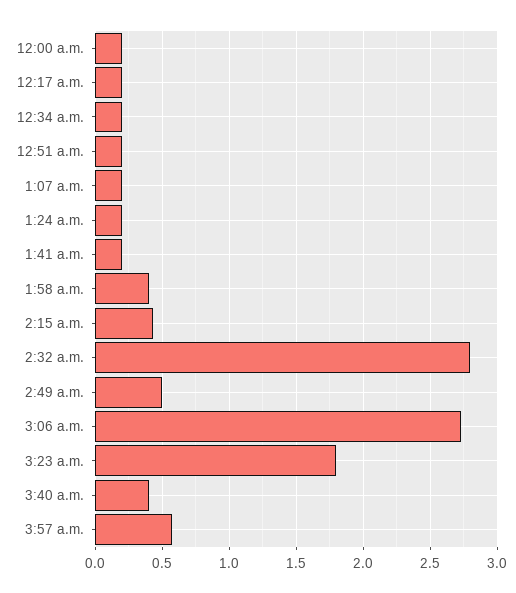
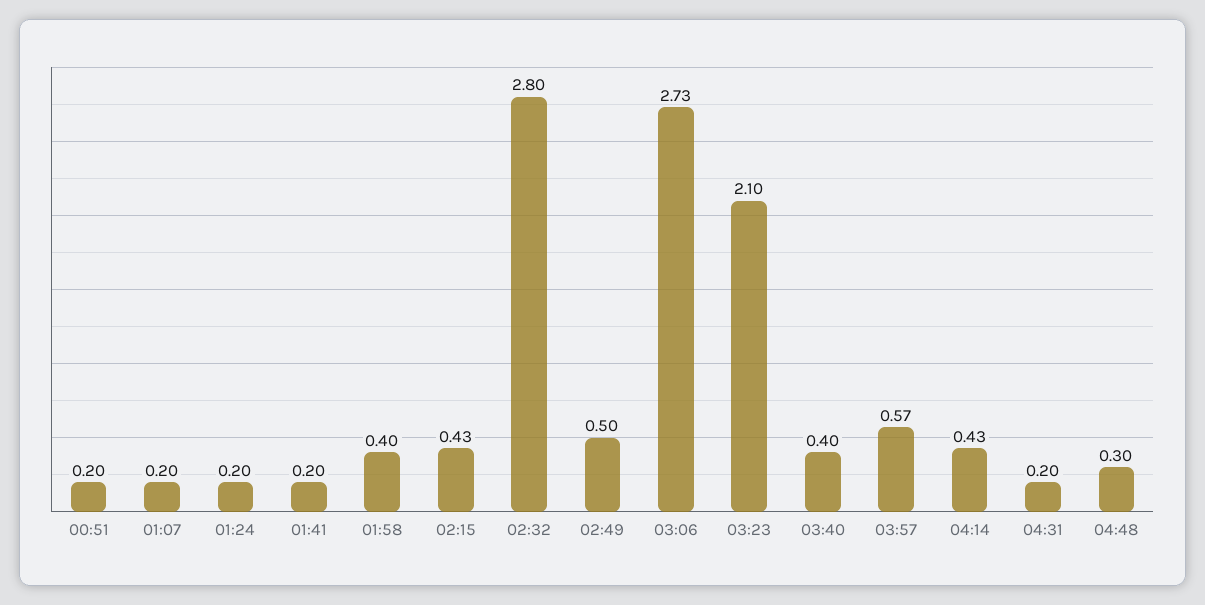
12:00 a.m.: 0.2 -> none
12:17 a.m.: 0.2 -> none
12:34 a.m.: 0.2 -> none
3:23 a.m.: 1.8 -> 2.1
04:14: none -> 0.43
04:31: none -> 0.2
04:48: none -> 0.3

